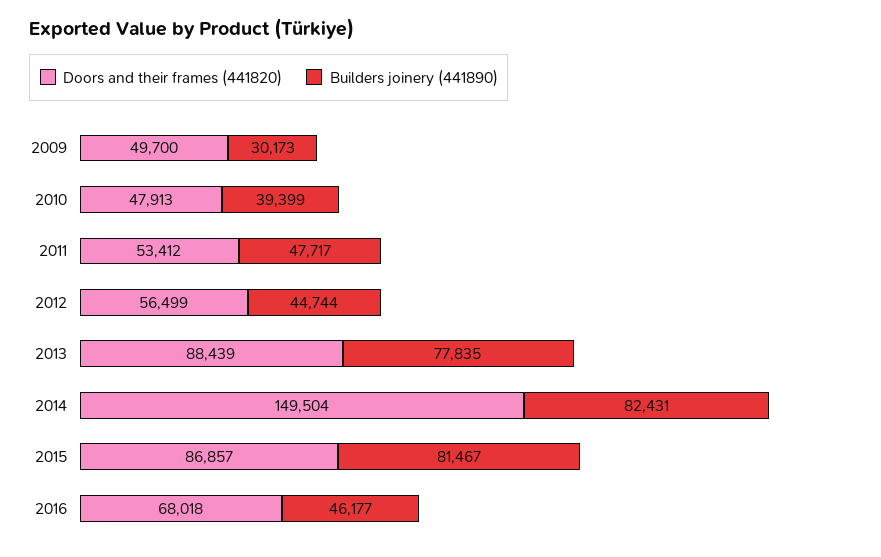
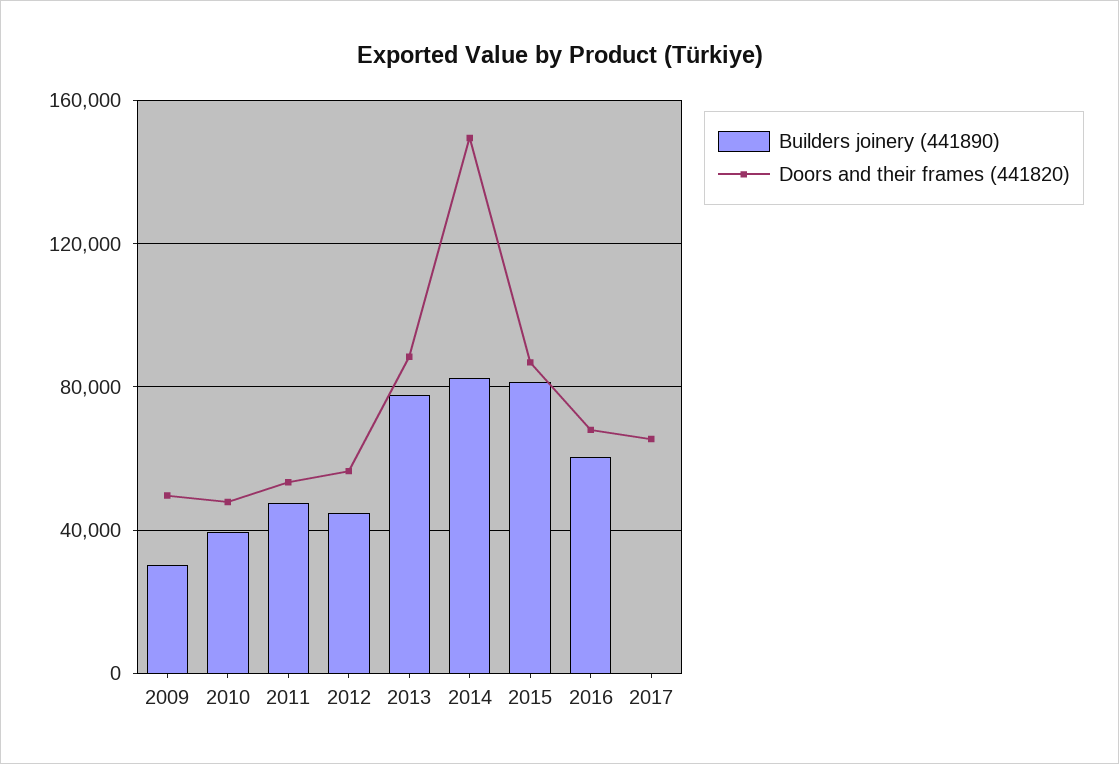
Builders joinery (441890), 2016: 46177 -> 60000
Builders joinery (441890), 2017: none -> 0
Doors and their frames (441820), 2017: none -> 65000

